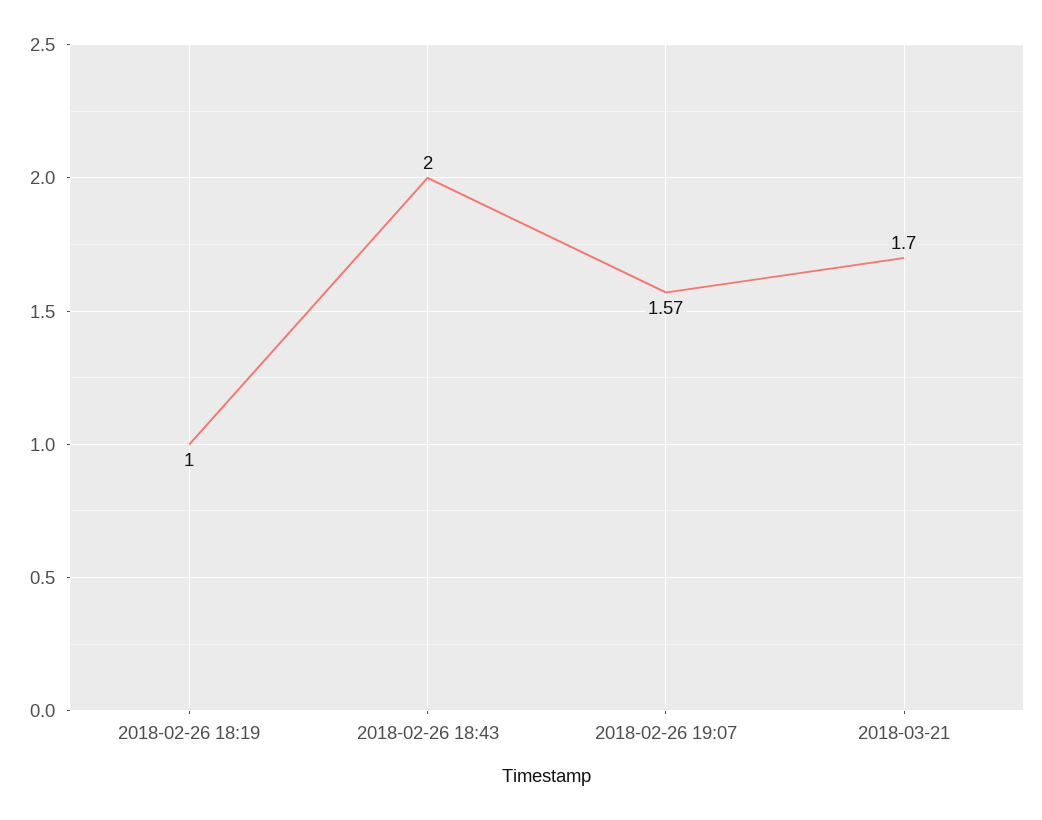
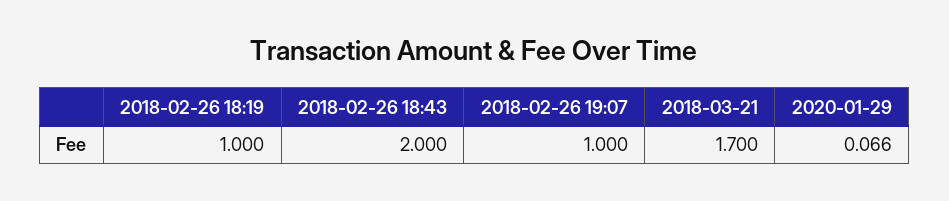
2018-02-26 19:07: 1.57 -> 1
2020-01-29: none -> 0.066

